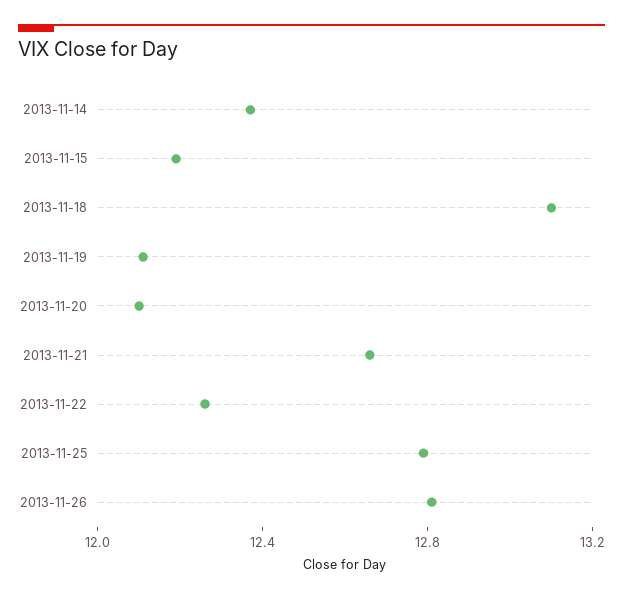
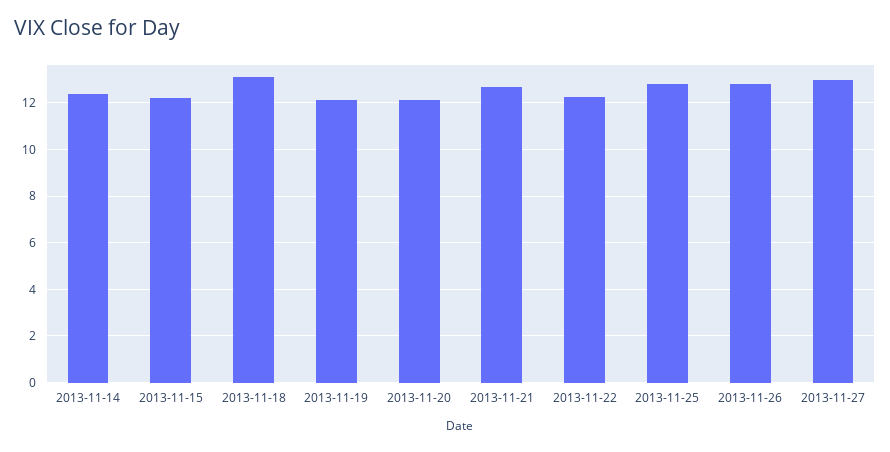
2013-11-27: none -> 13

